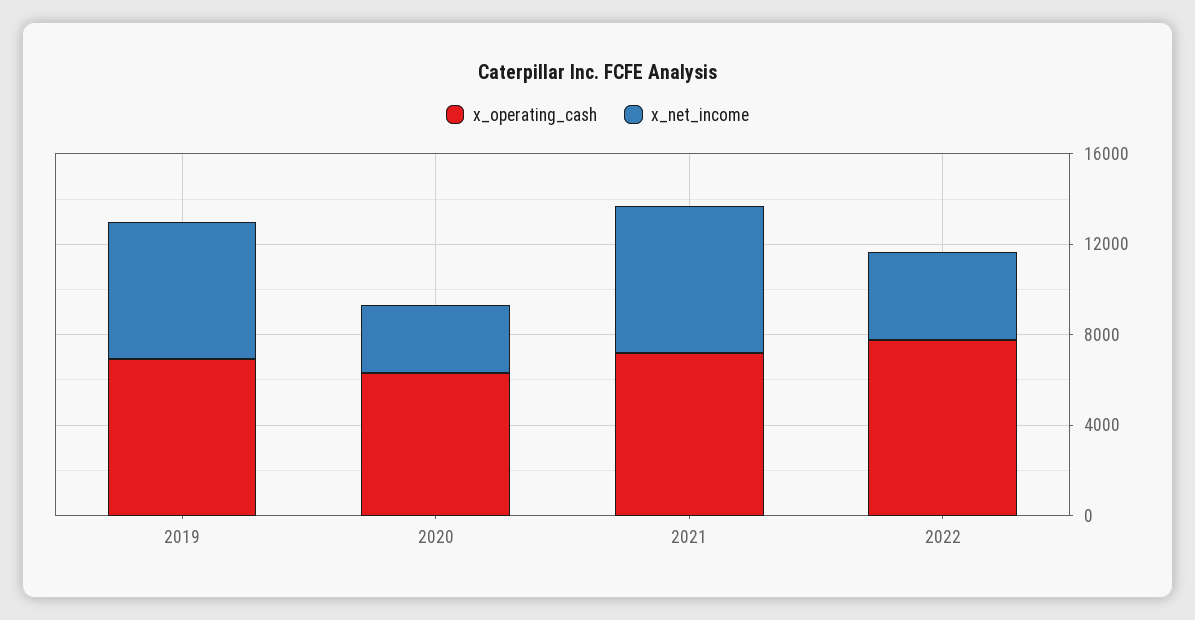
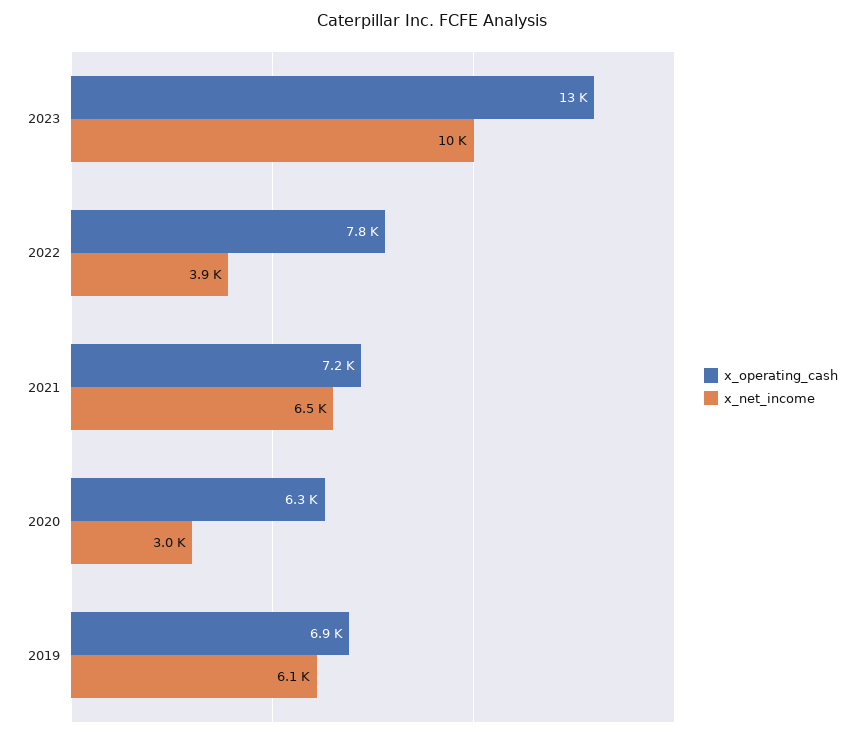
x_operating_cash, 2023: none -> 13000
x_net_income, 2023: none -> 10000

